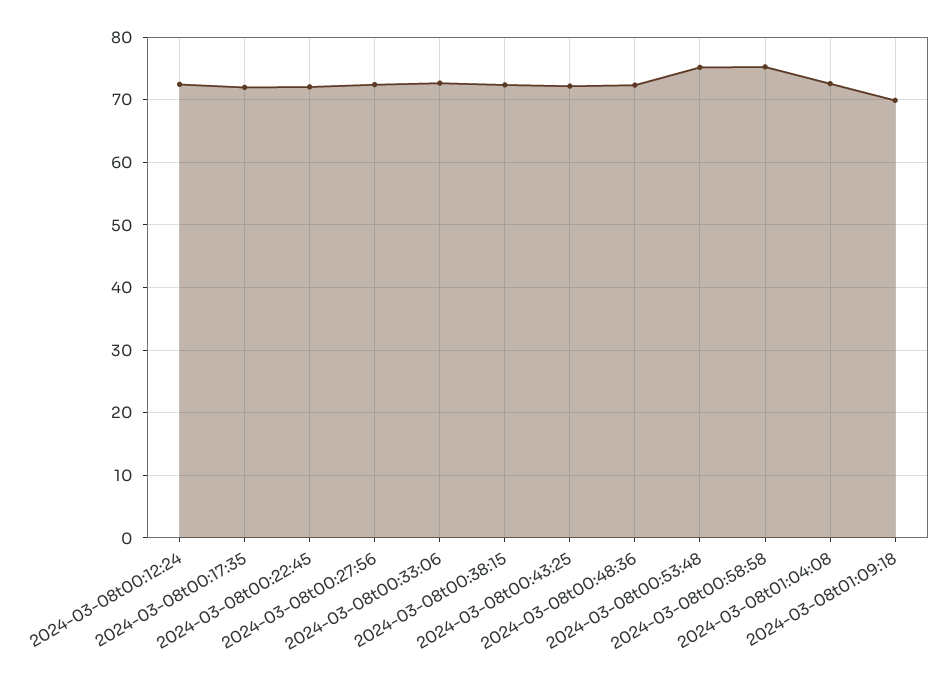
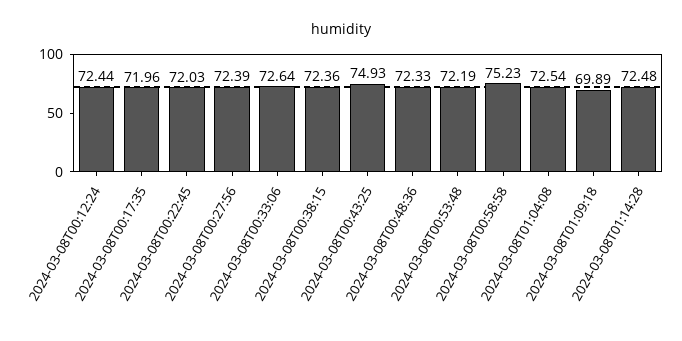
2024-03-08t00:43:25: 72 -> 74.93
2024-03-08t00:53:48: 75 -> 72.19
2024-03-08T01:14:28: none -> 72.48

